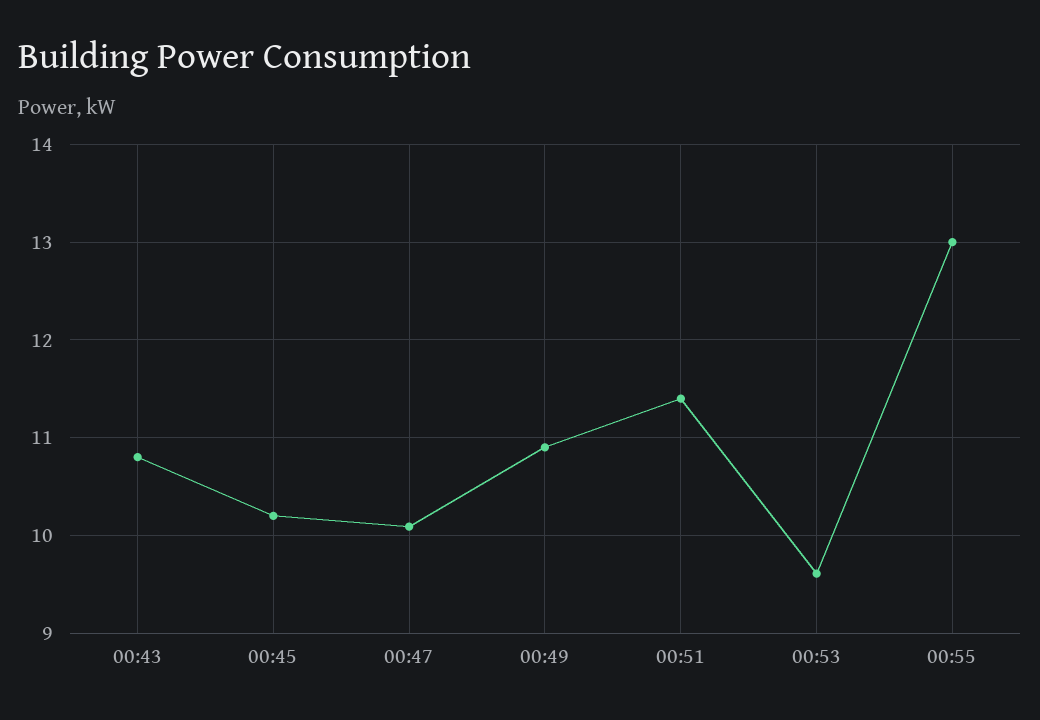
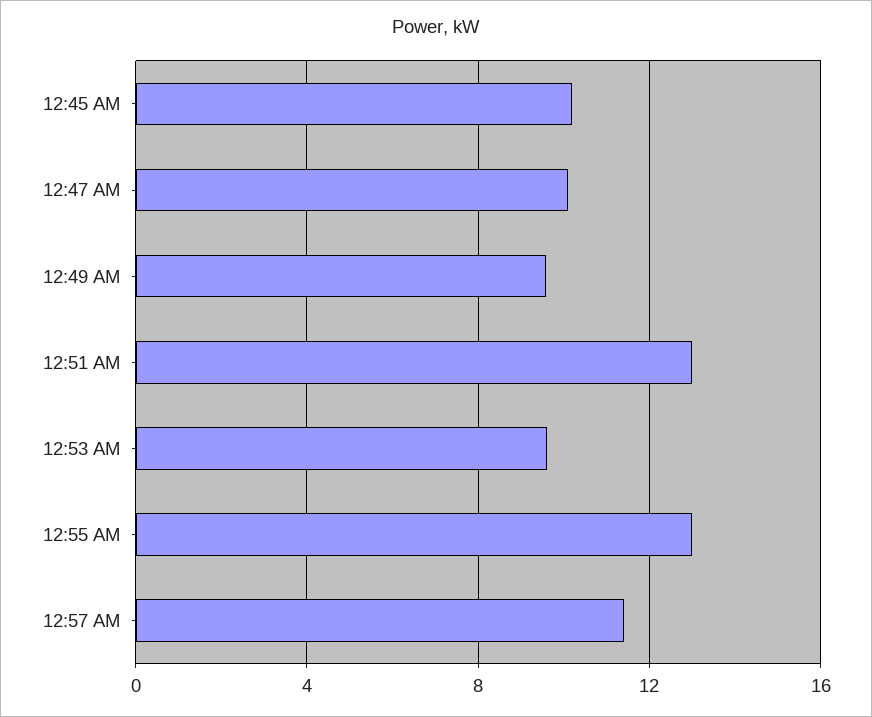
00:43: 10.8 -> none
00:49: 10.9 -> 9.5
00:51: 11.4 -> 13
12:57 AM: none -> 11.5

